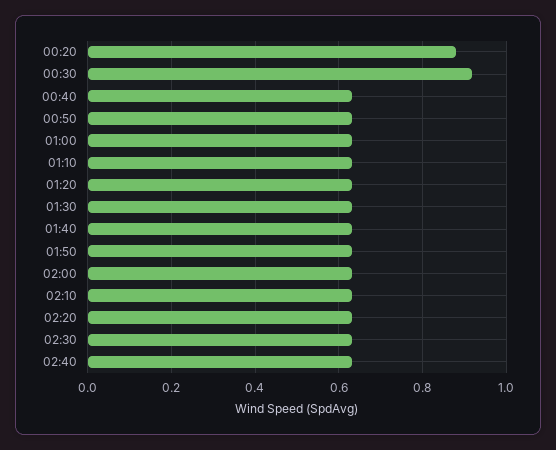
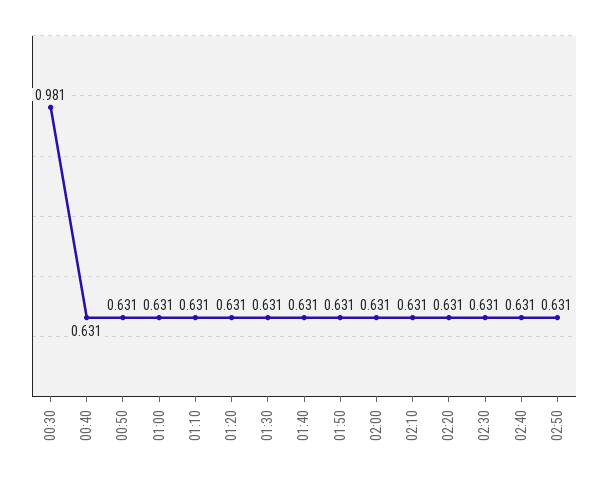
00:20: 0.88 -> none
00:30: 0.92 -> 0.981
02:50: none -> 0.631

